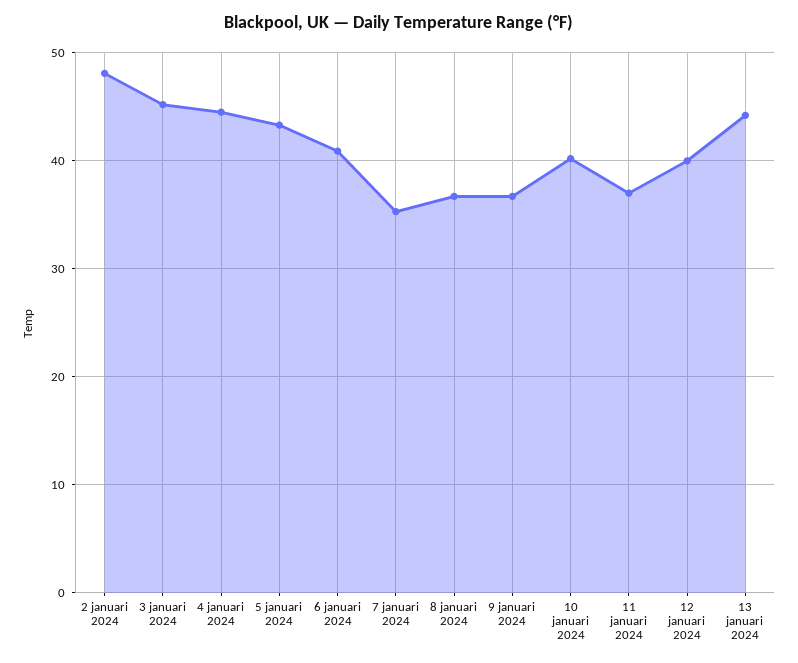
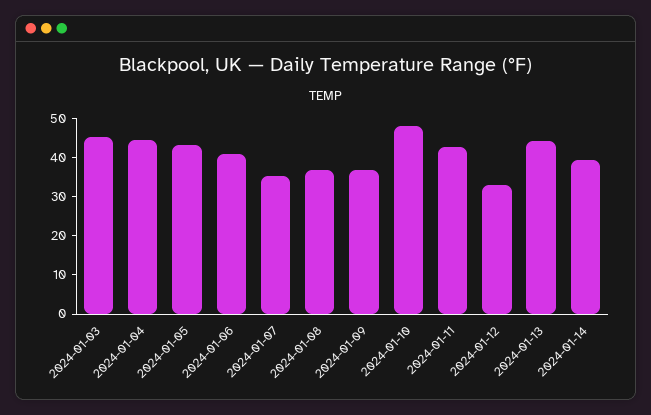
2 januari 2024: 48 -> none
10 januari 2024: 40 -> 47.5
11 januari 2024: 37 -> 42.5
12 januari 2024: 40 -> 32.5
2024-01-14: none -> 40

